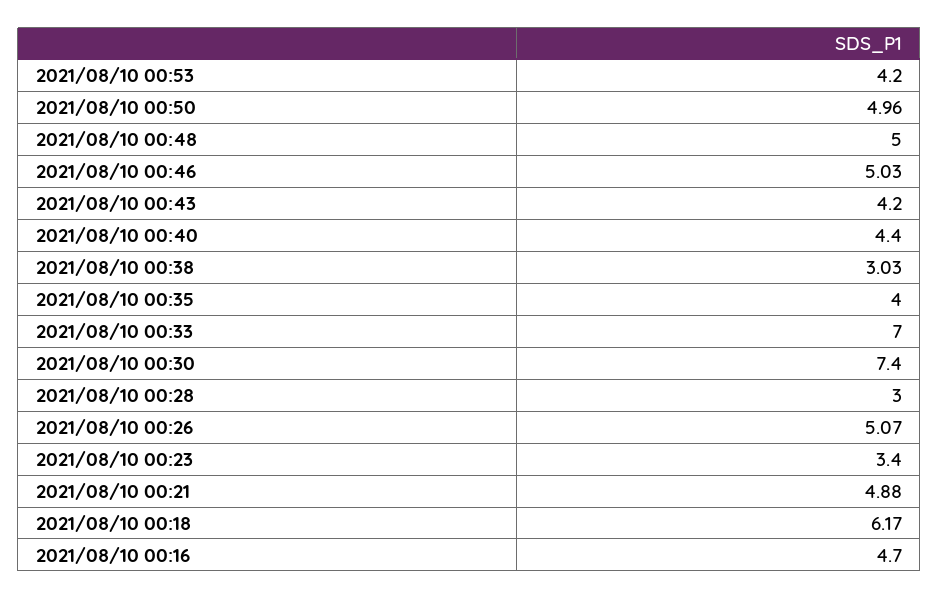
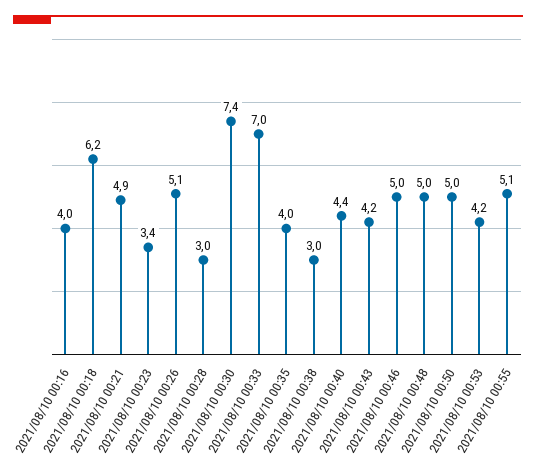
2021/08/10 00:16: 4.7 -> 4
2021/08/10 00:55: none -> 5.1

